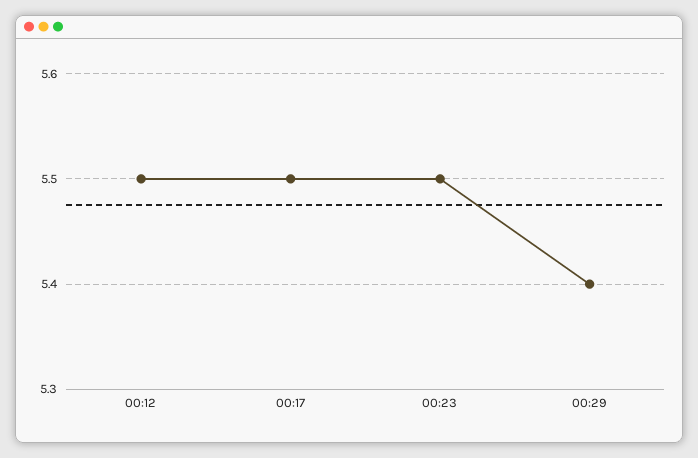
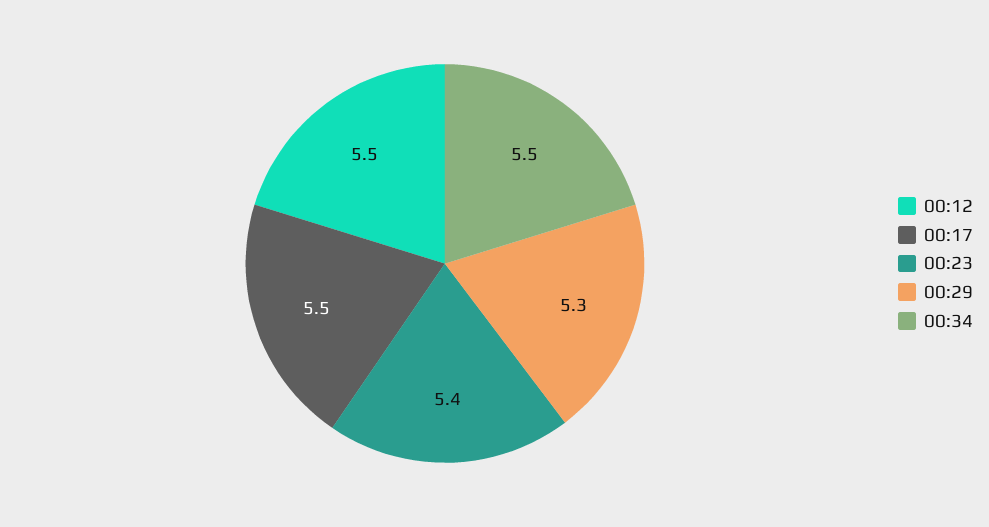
00:23: 5.5 -> 5.4
00:29: 5.4 -> 5.3
00:34: none -> 5.5

